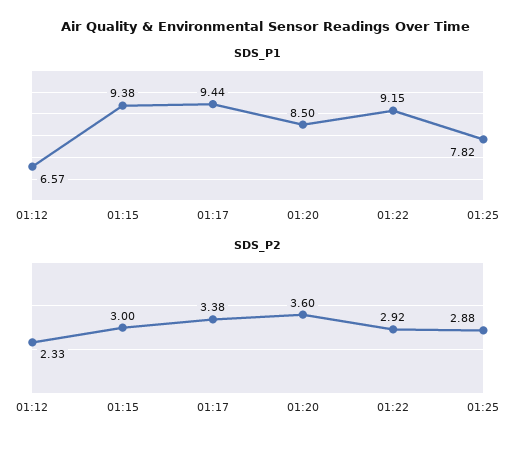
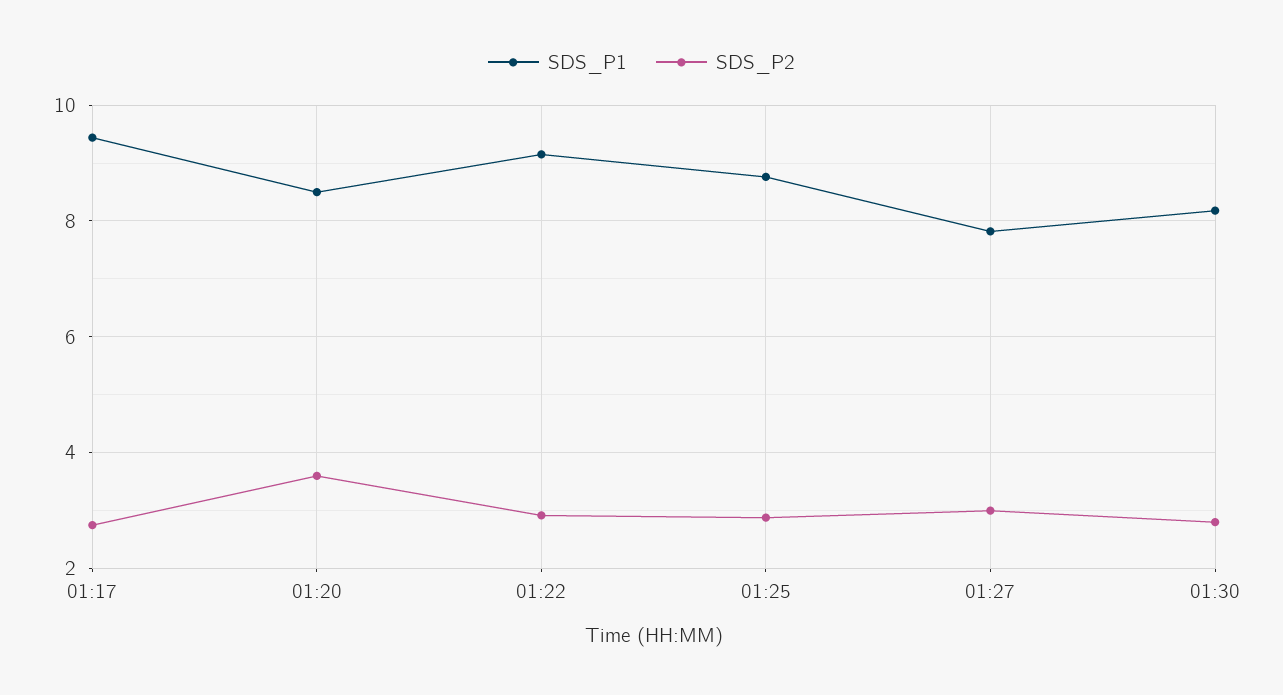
SDS_P1, 01:12: 6.57 -> none
SDS_P1, 01:15: 9.38 -> none
SDS_P1, 01:25: 7.82 -> 8.8
SDS_P2, 01:12: 2.33 -> none
SDS_P2, 01:15: 3 -> none
SDS_P2, 01:17: 3.38 -> 2.8
SDS_P1, 01:27: none -> 7.8
SDS_P2, 01:27: none -> 3
SDS_P1, 01:30: none -> 8.2
SDS_P2, 01:30: none -> 2.8

